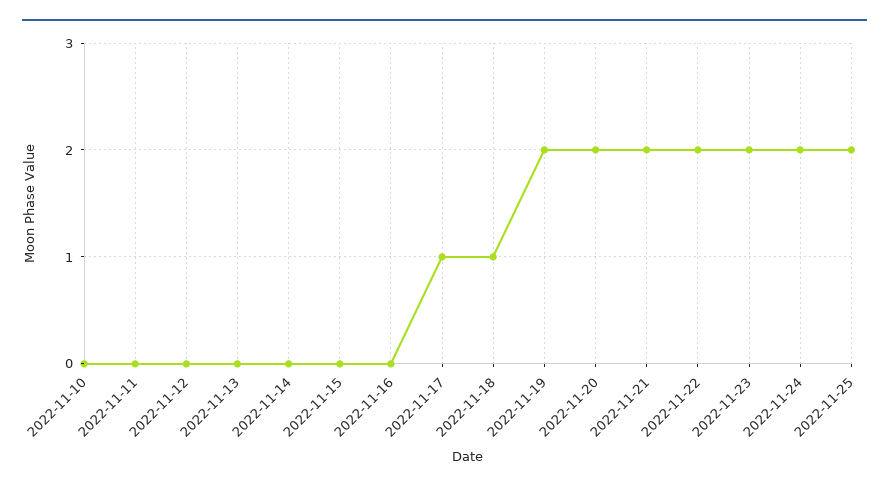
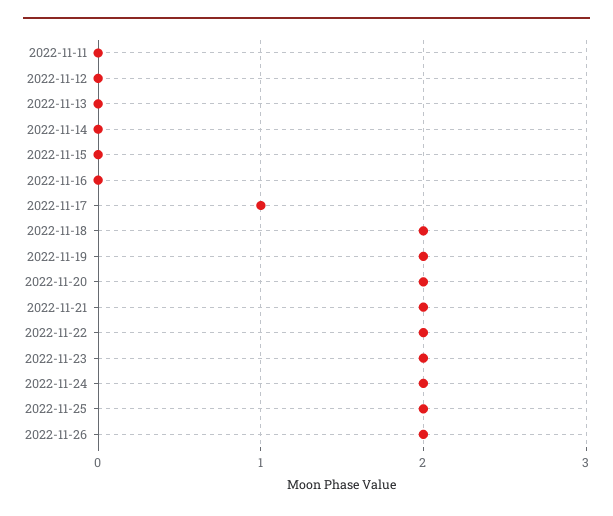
2022-11-10: 0 -> none
2022-11-18: 1 -> 2
2022-11-26: none -> 2

